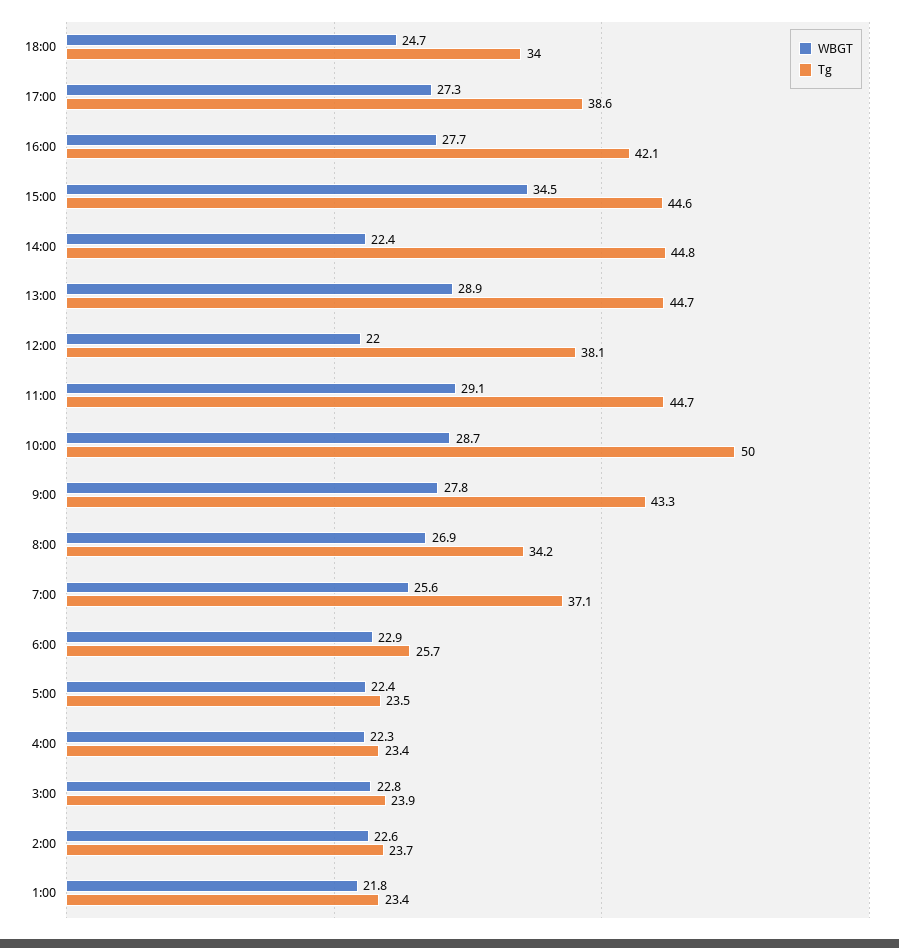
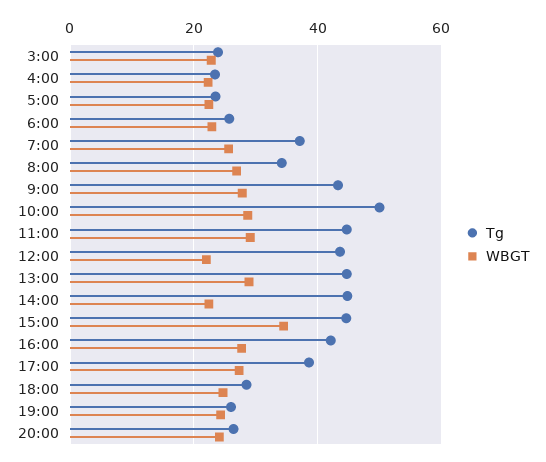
Tg, 18:00: 34 -> 28
Tg, 12:00: 38.1 -> 44
WBGT, 2:00: 22.6 -> none
Tg, 2:00: 23.7 -> none
WBGT, 1:00: 21.8 -> none
Tg, 1:00: 23.4 -> none
Tg, 19:00: none -> 26
WBGT, 19:00: none -> 24
Tg, 20:00: none -> 26
WBGT, 20:00: none -> 24

